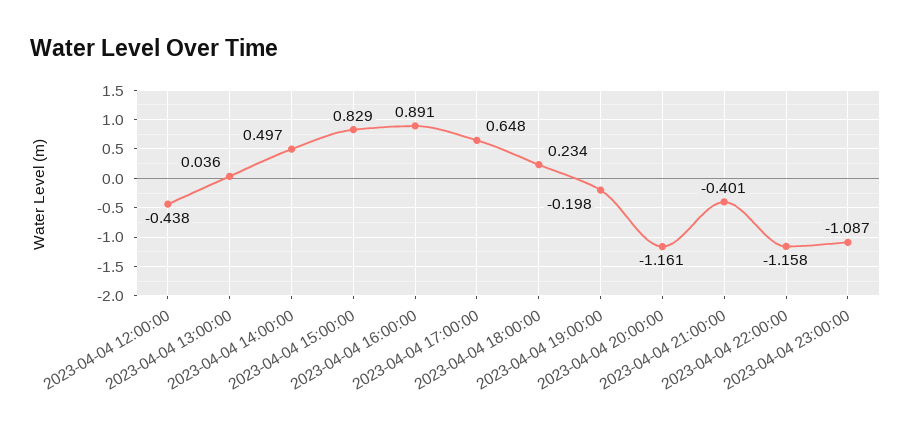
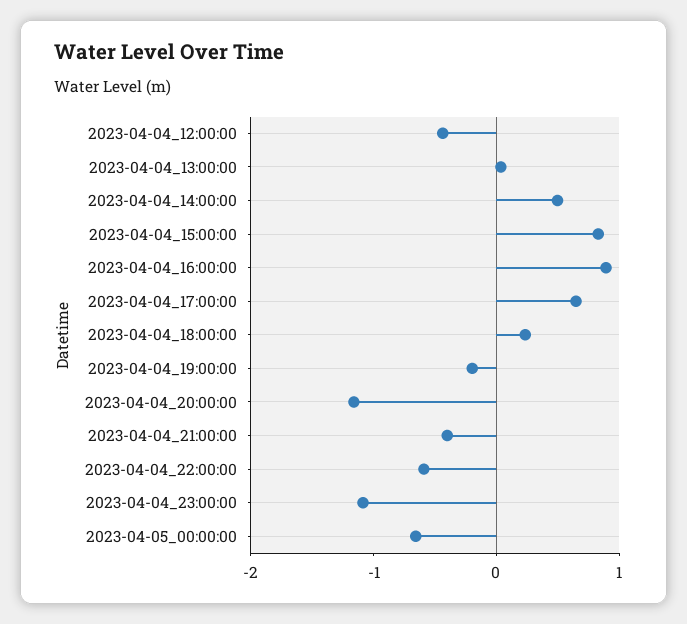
2023-04-04 22:00:00: -1.158 -> -0.6
2023-04-05_00:00:00: none -> -0.6

